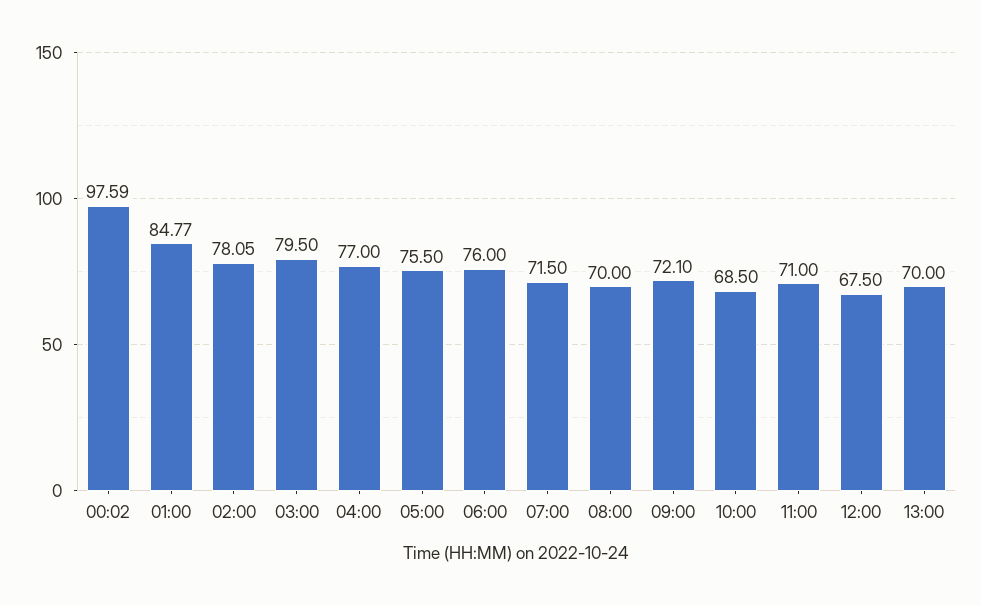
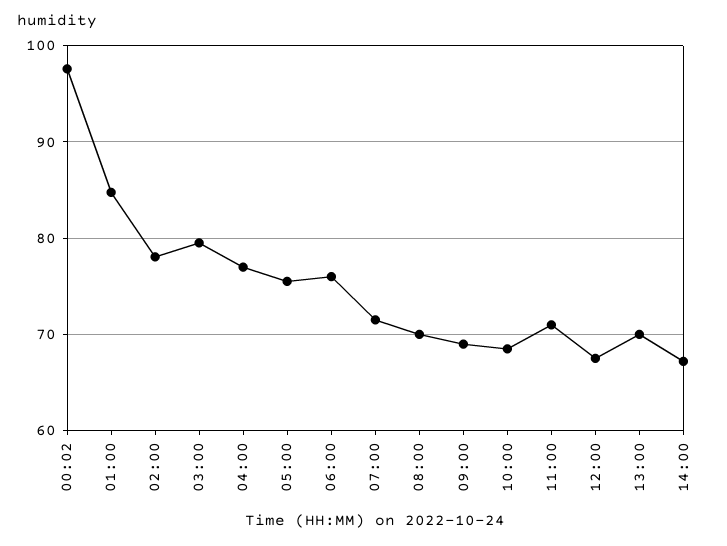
09:00: 72.1 -> 69
14:00: none -> 67

